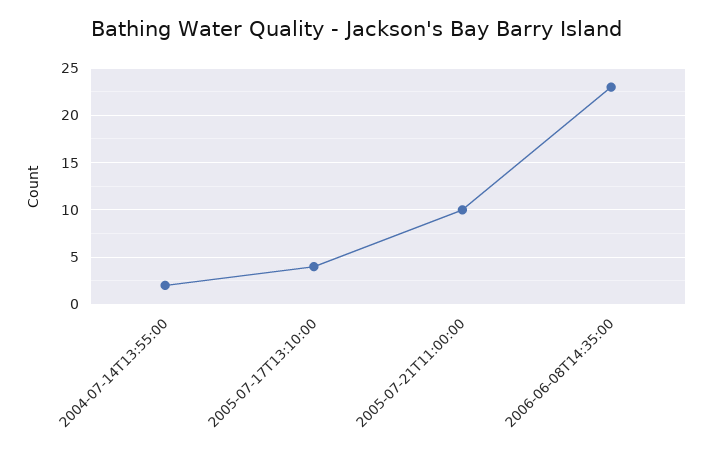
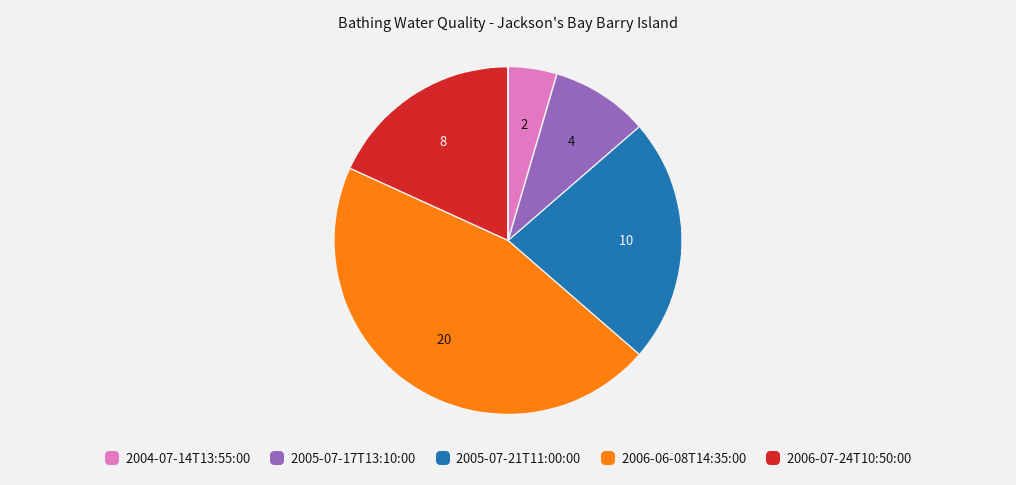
2006-06-08T14:35:00: 23 -> 20
2006-07-24T10:50:00: none -> 8

